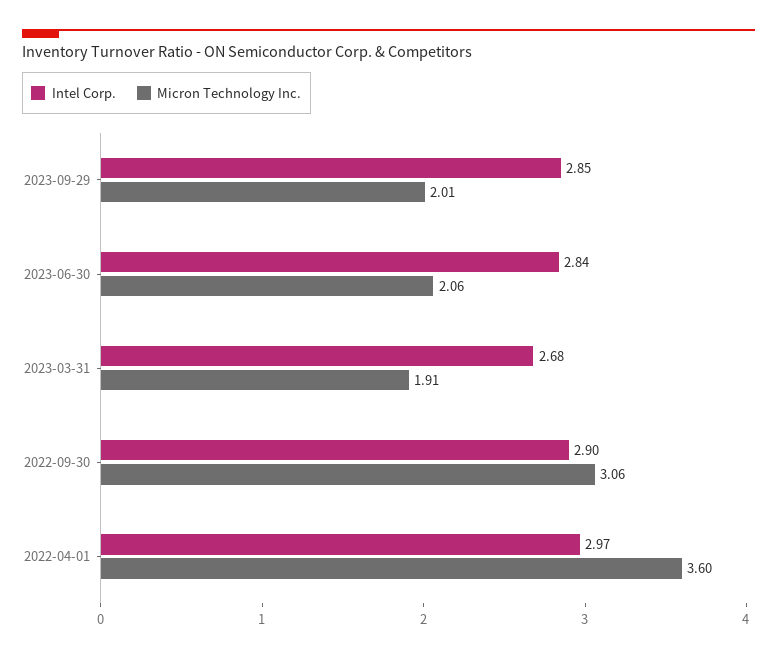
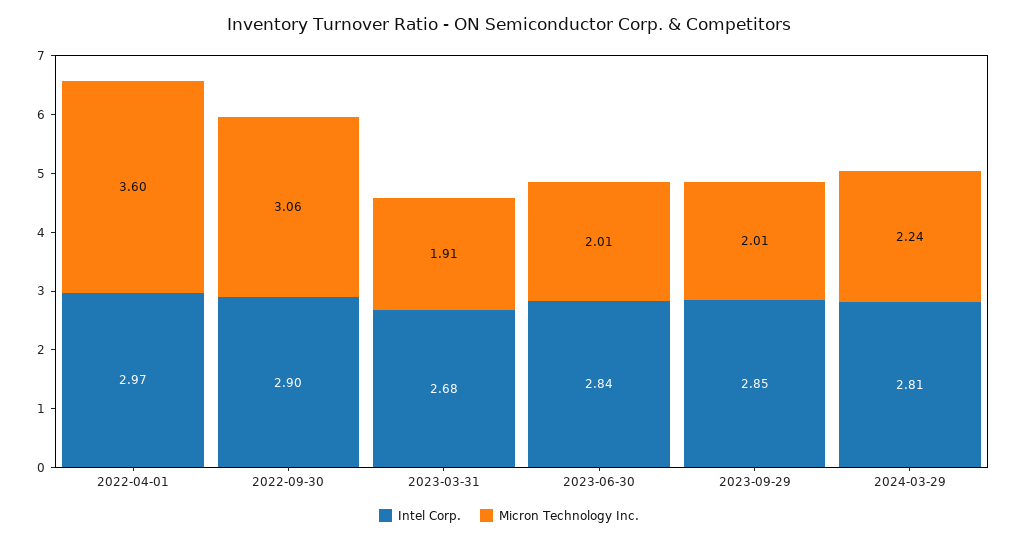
Micron Technology Inc., 2023-06-30: 2.06 -> 2.01
Intel Corp., 2024-03-29: none -> 2.81
Micron Technology Inc., 2024-03-29: none -> 2.24

